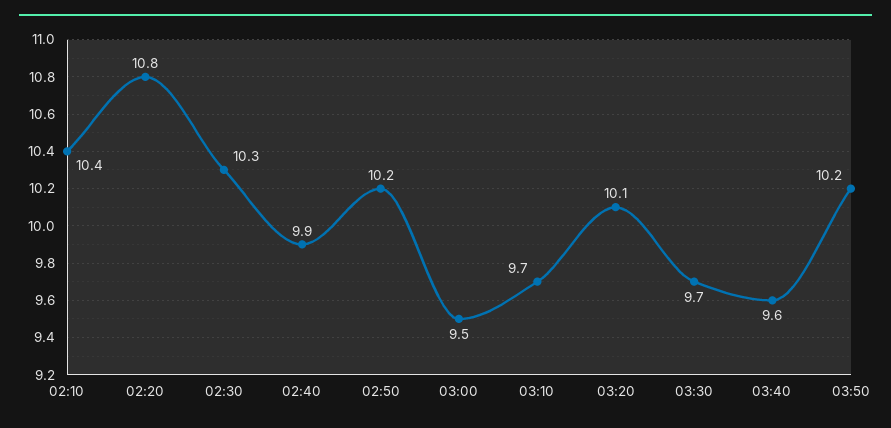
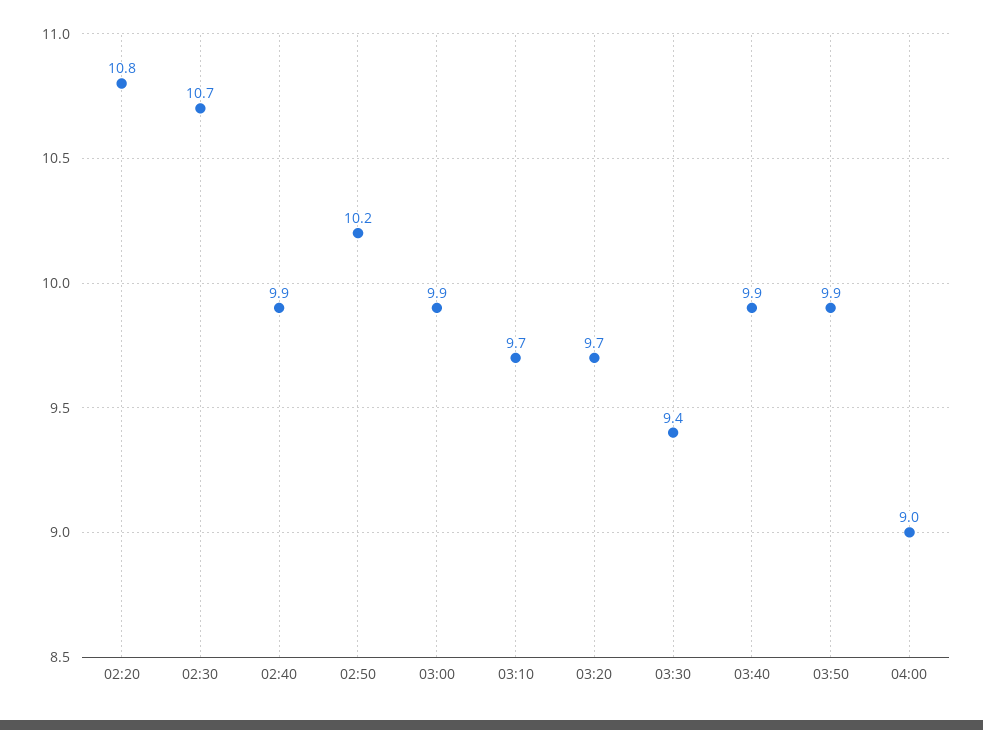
02:10: 10.4 -> none
02:30: 10.3 -> 10.7
03:00: 9.5 -> 9.9
03:20: 10.1 -> 9.7
03:30: 9.7 -> 9.4
03:40: 9.6 -> 9.9
03:50: 10.2 -> 9.9
04:00: none -> 9

